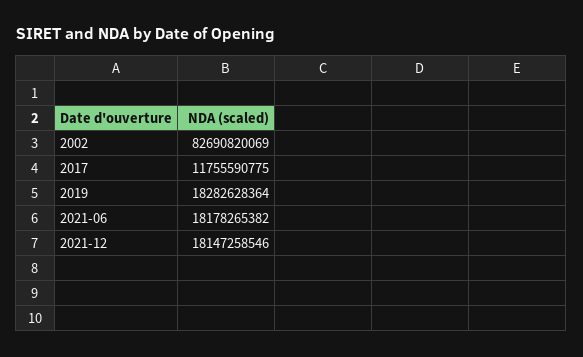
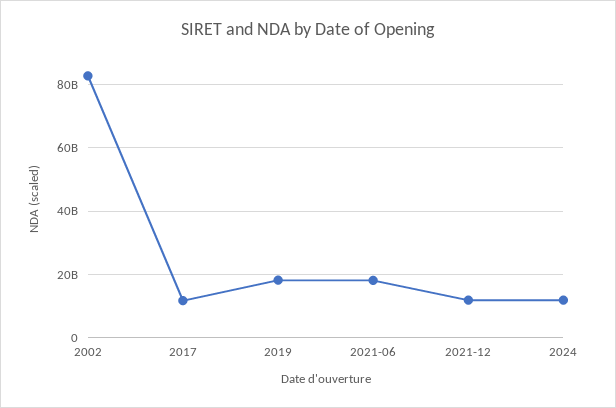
2021-12: 18147258546 -> 12000000000
2024: none -> 12000000000

